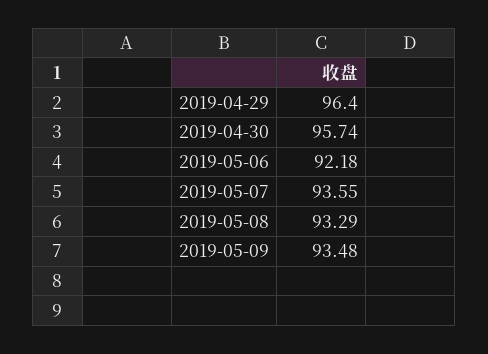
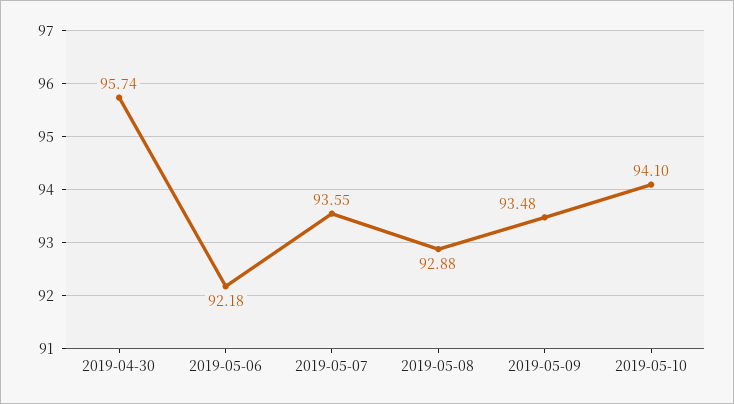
2019-04-29: 96.4 -> none
2019-05-08: 93.29 -> 92.88
2019-05-10: none -> 94.1

